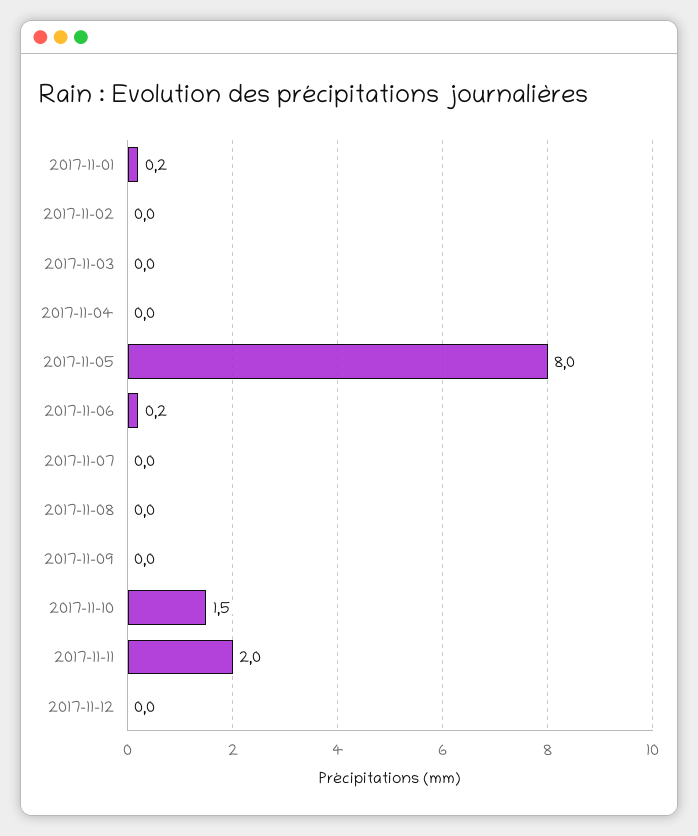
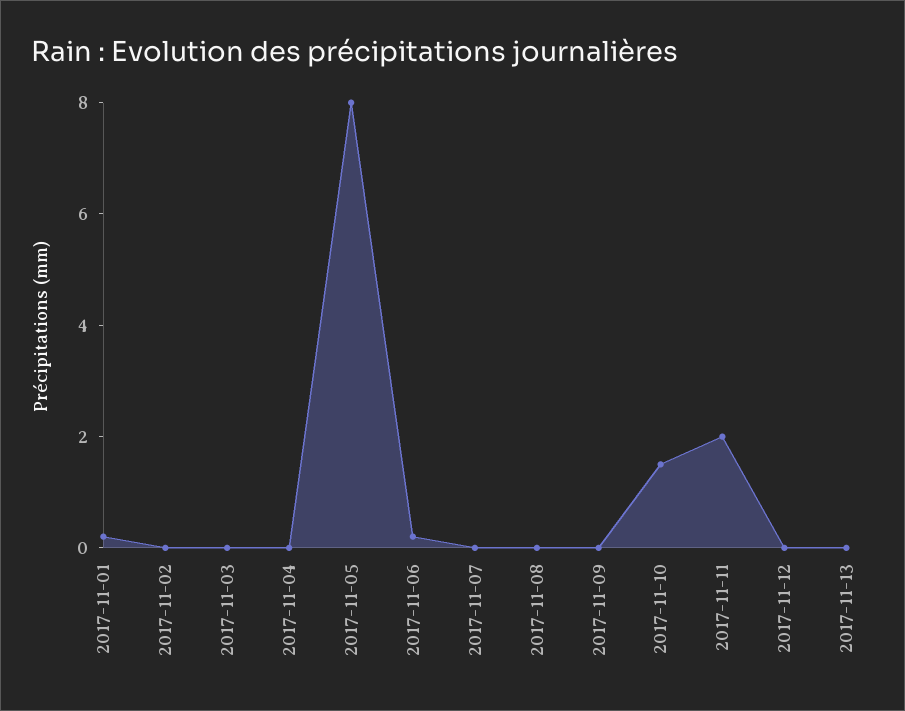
2017-11-13: none -> 0

